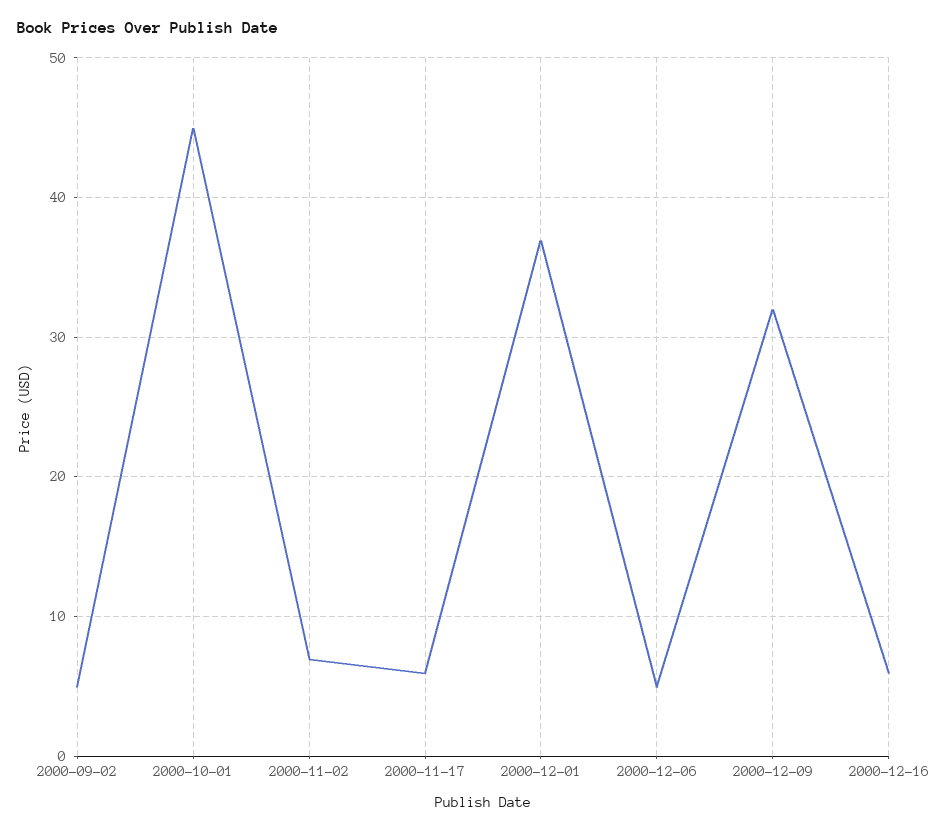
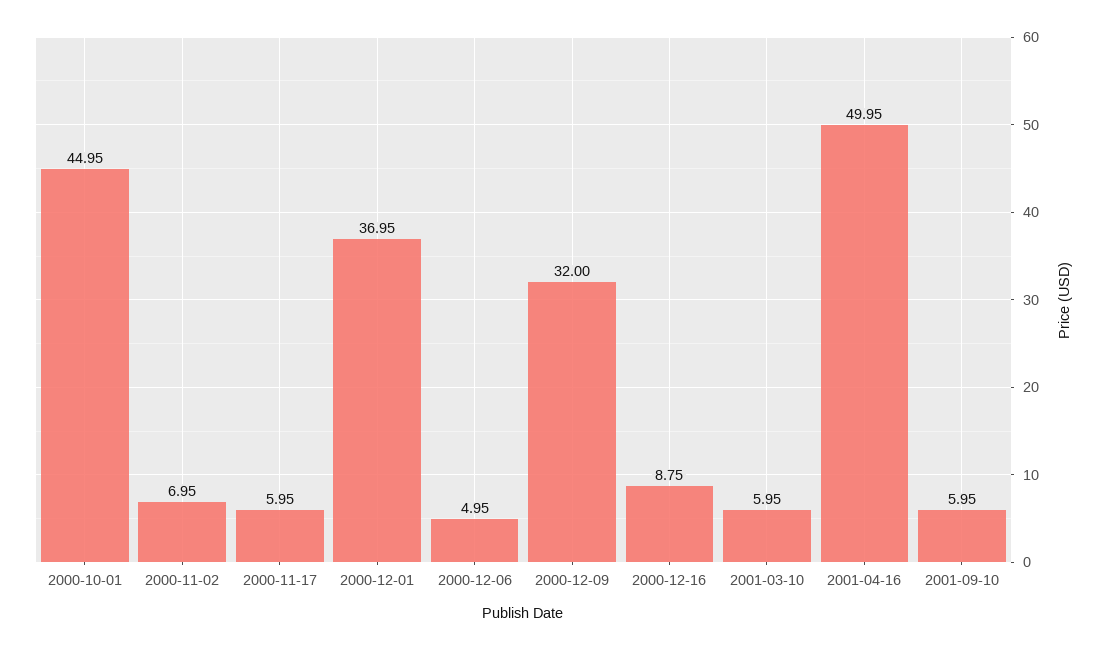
2000-09-02: 5 -> none
2000-12-16: 6 -> 8.75
2001-03-10: none -> 5.95
2001-04-16: none -> 49.95
2001-09-10: none -> 5.95

